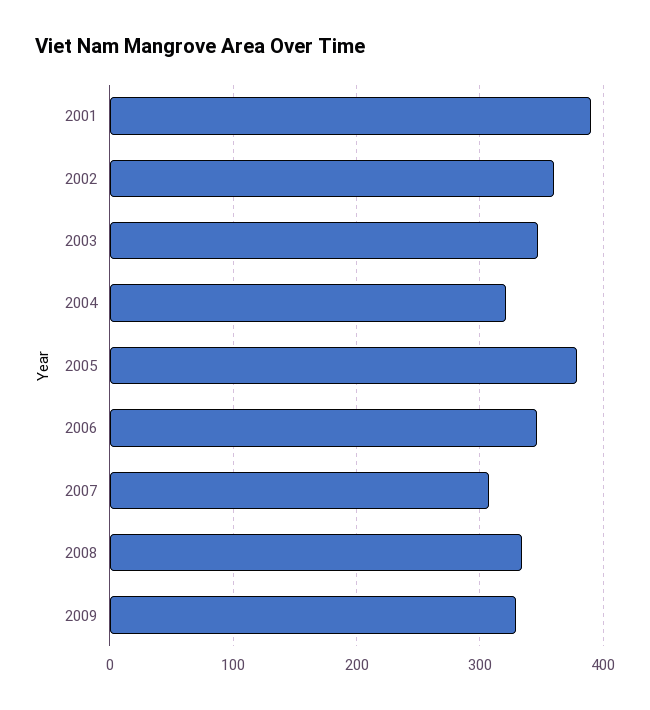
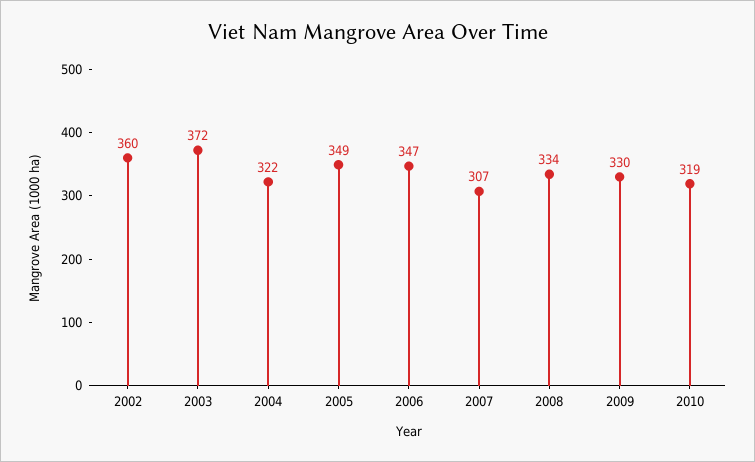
2001: 390 -> none
2003: 350 -> 372
2005: 380 -> 349
2010: none -> 319

